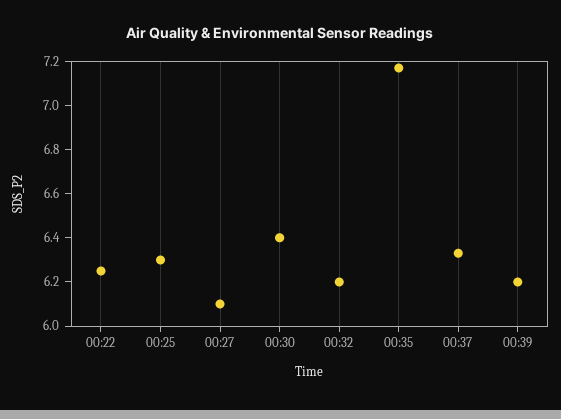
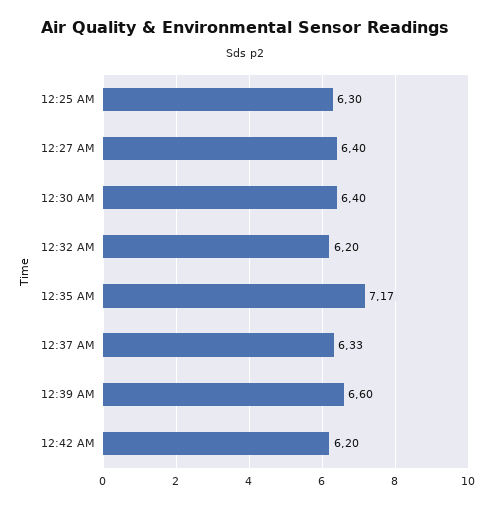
00:22: 6.25 -> none
00:27: 6.1 -> 6.4
00:39: 6.2 -> 6.6
12:42 AM: none -> 6.2

